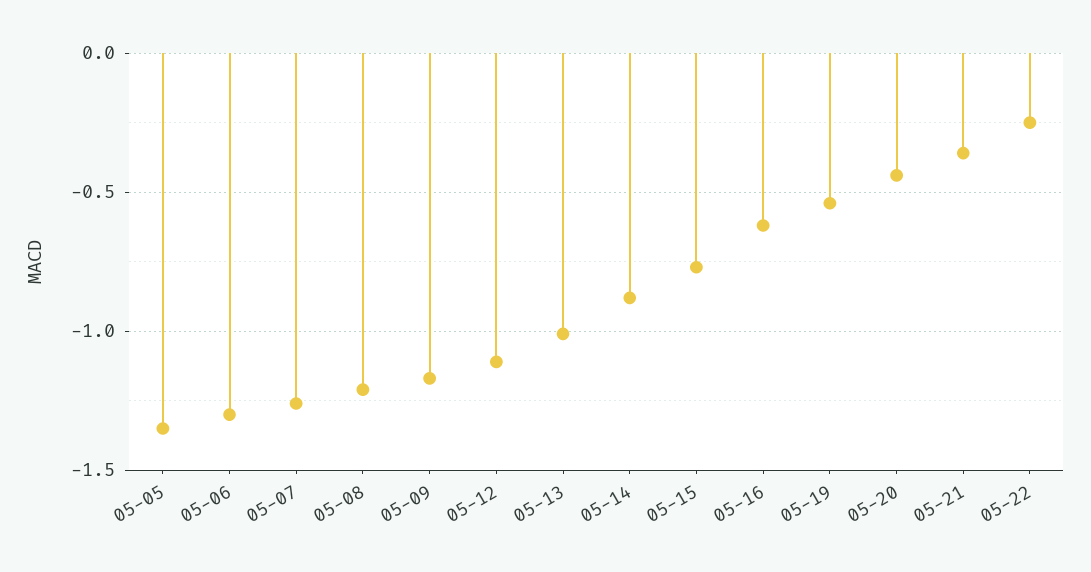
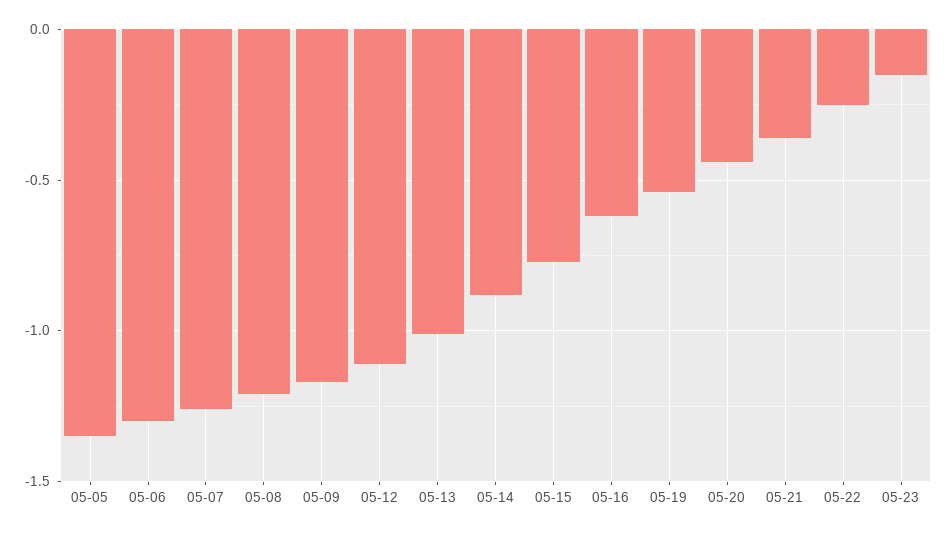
05-23: none -> -0.15

